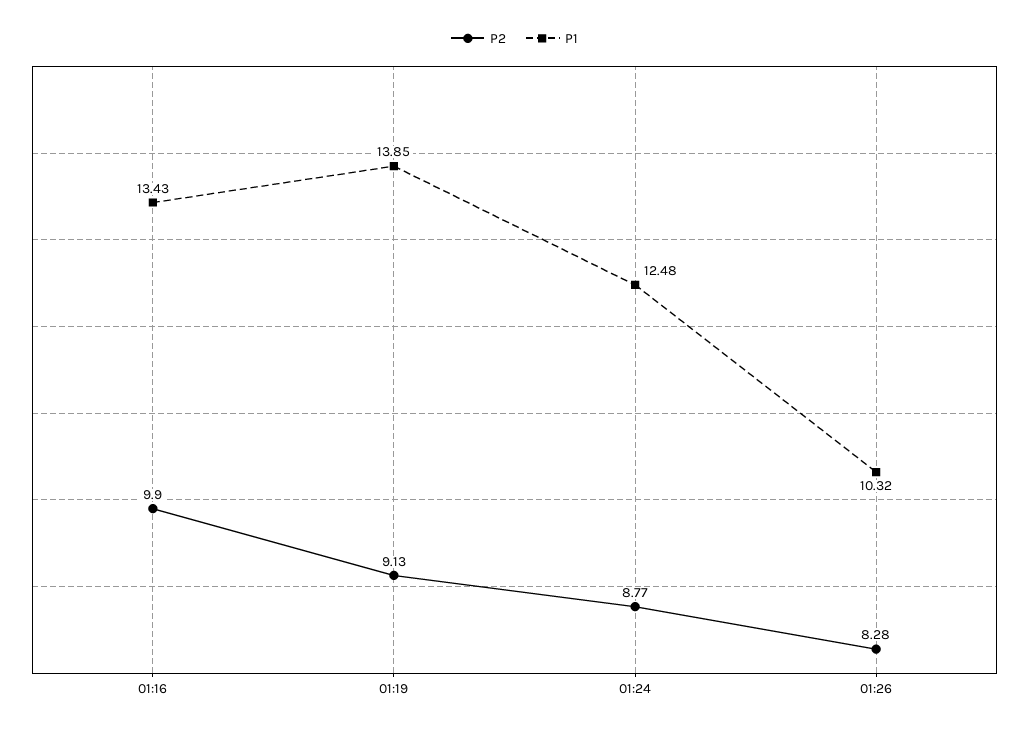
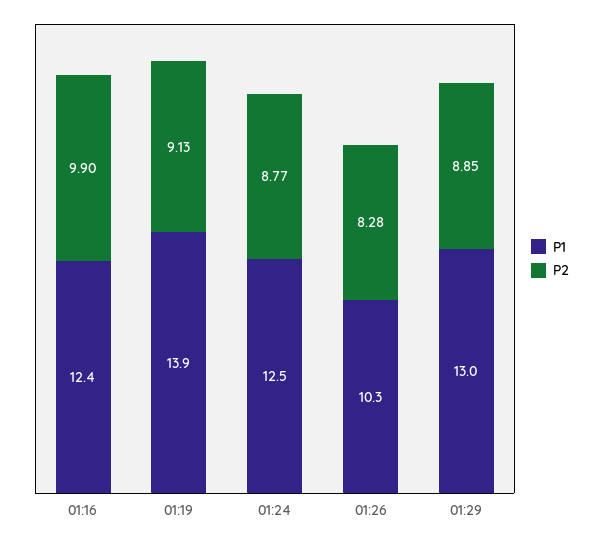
P1, 01:16: 13.43 -> 12.4
P1, 01:29: none -> 13
P2, 01:29: none -> 8.85

